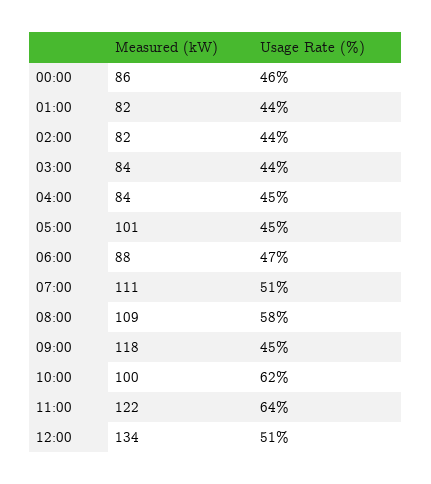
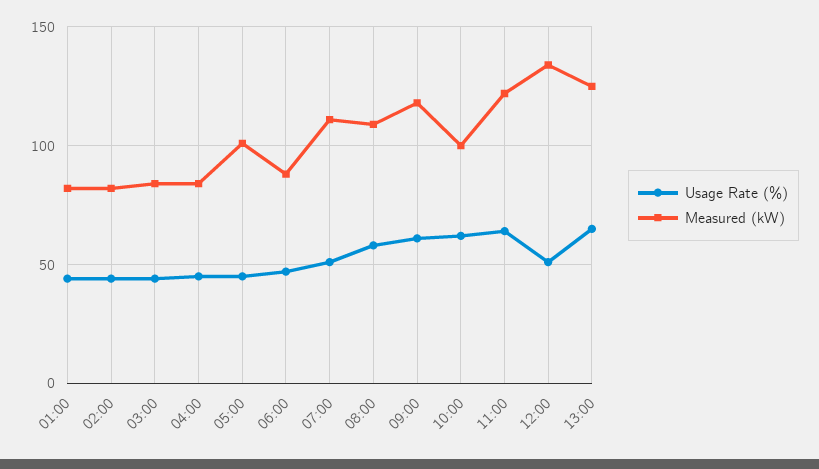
Measured (kW), 00:00: 86 -> none
Usage Rate (%), 00:00: 46 -> none
Usage Rate (%), 09:00: 45 -> 60
Usage Rate (%), 13:00: none -> 65
Measured (kW), 13:00: none -> 125

